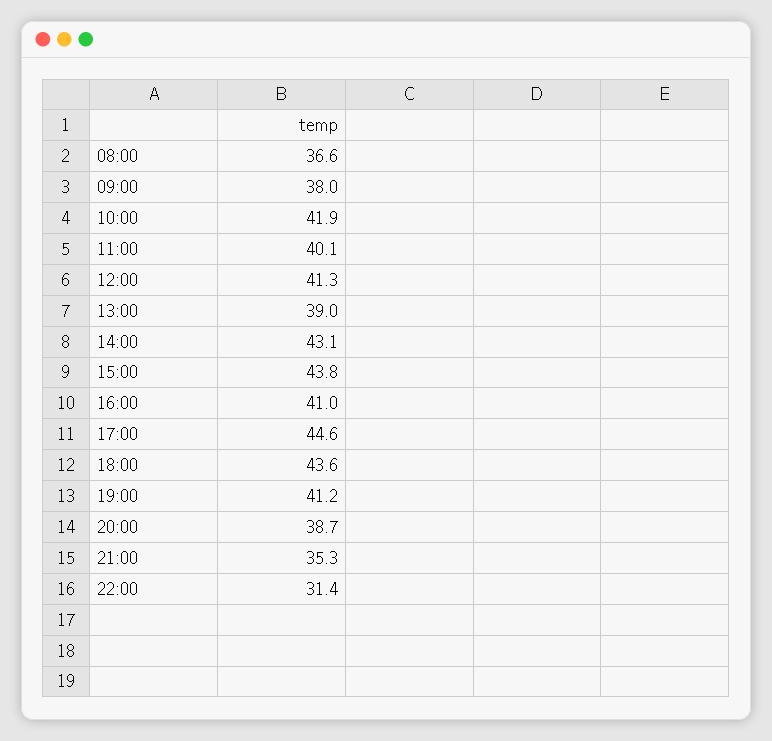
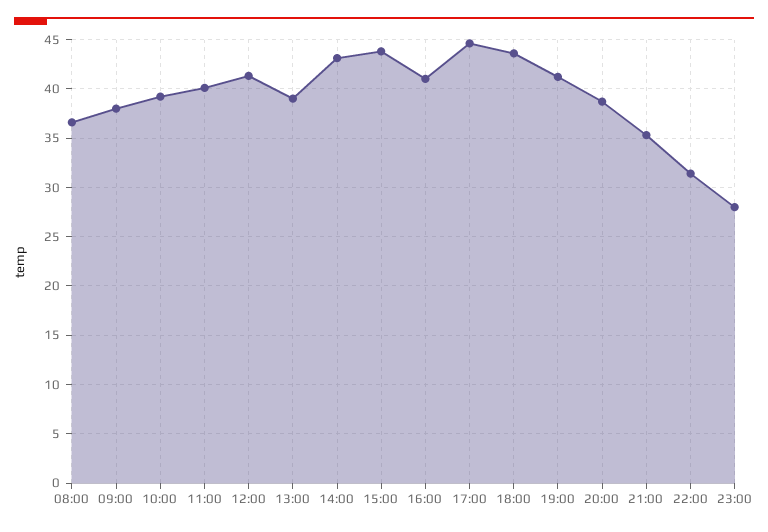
10:00: 41.9 -> 39
23:00: none -> 28

